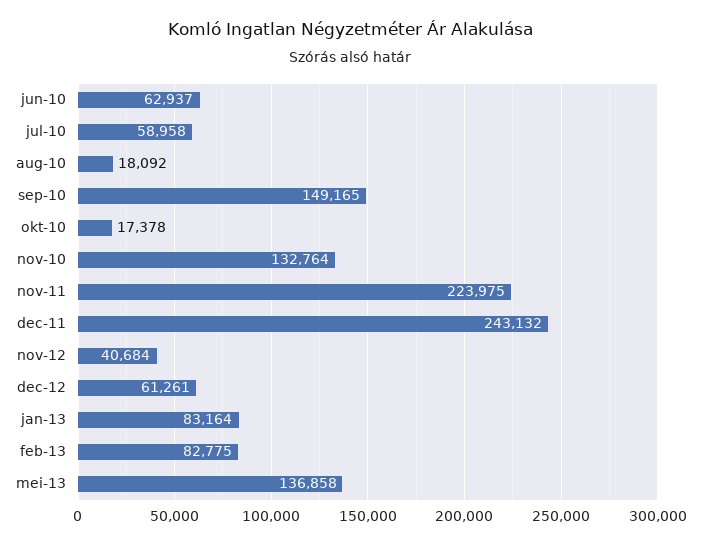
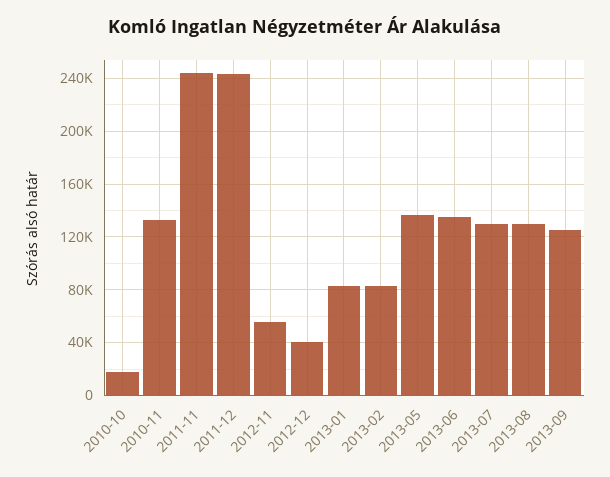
jun-10: 62937 -> none
jul-10: 58958 -> none
aug-10: 18092 -> none
sep-10: 149165 -> none
nov-11: 223975 -> 245000
nov-12: 40684 -> 55000
dec-12: 61261 -> 40000
2013-06: none -> 135000
2013-07: none -> 130000
2013-08: none -> 130000
2013-09: none -> 125000

